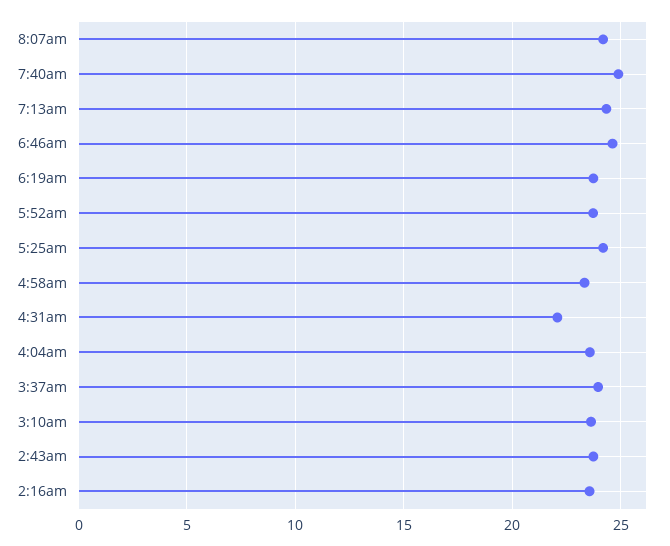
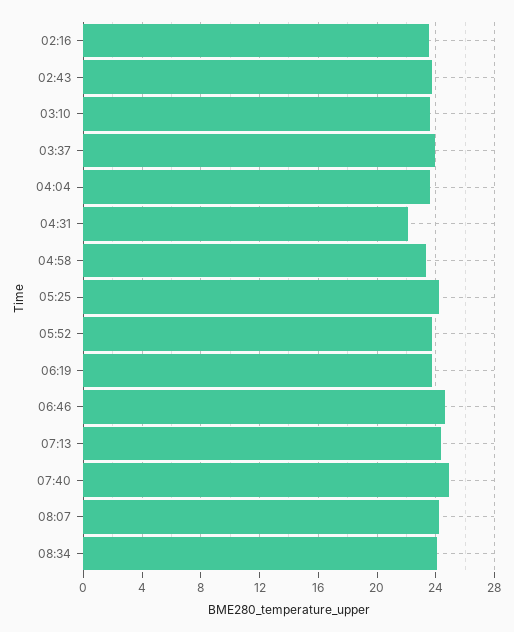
08:34: none -> 24

